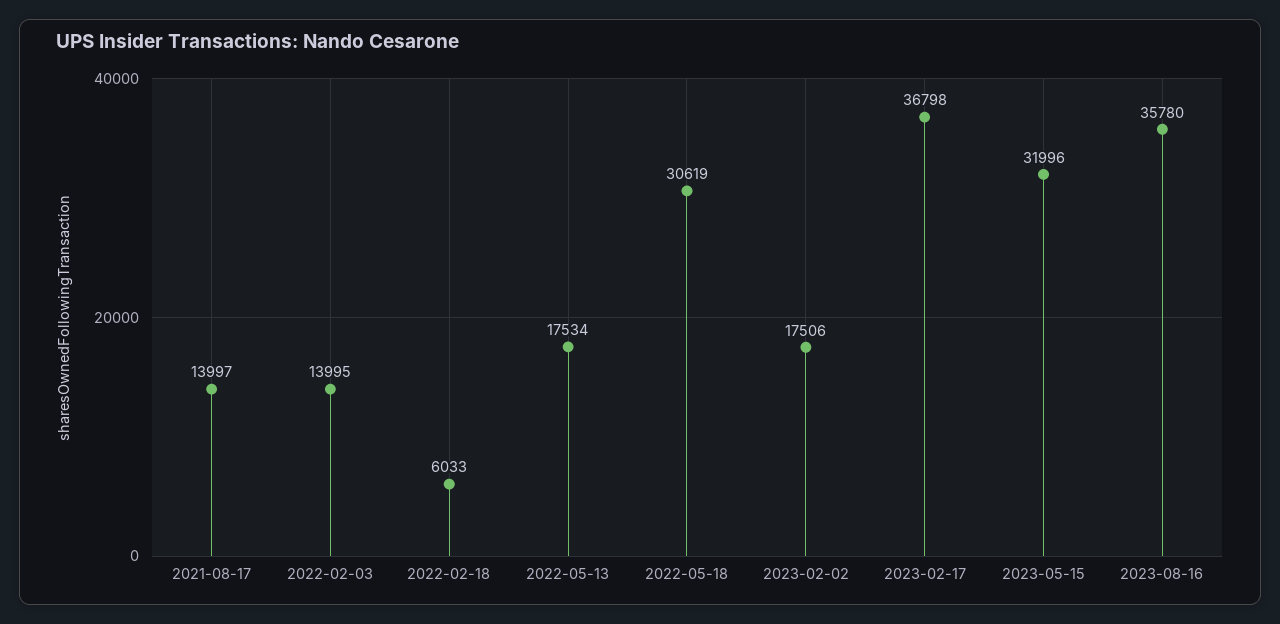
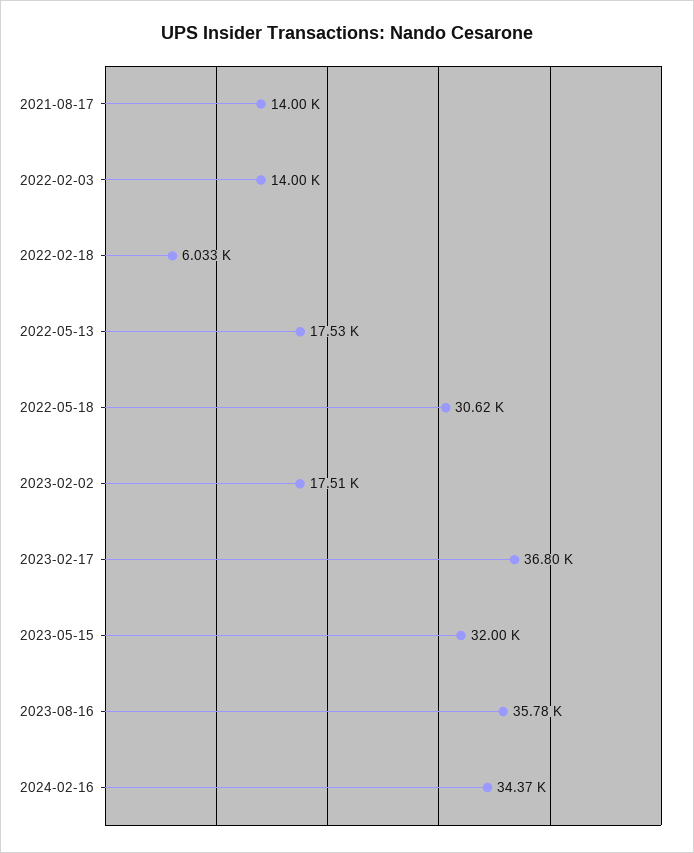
2024-02-16: none -> 34370

